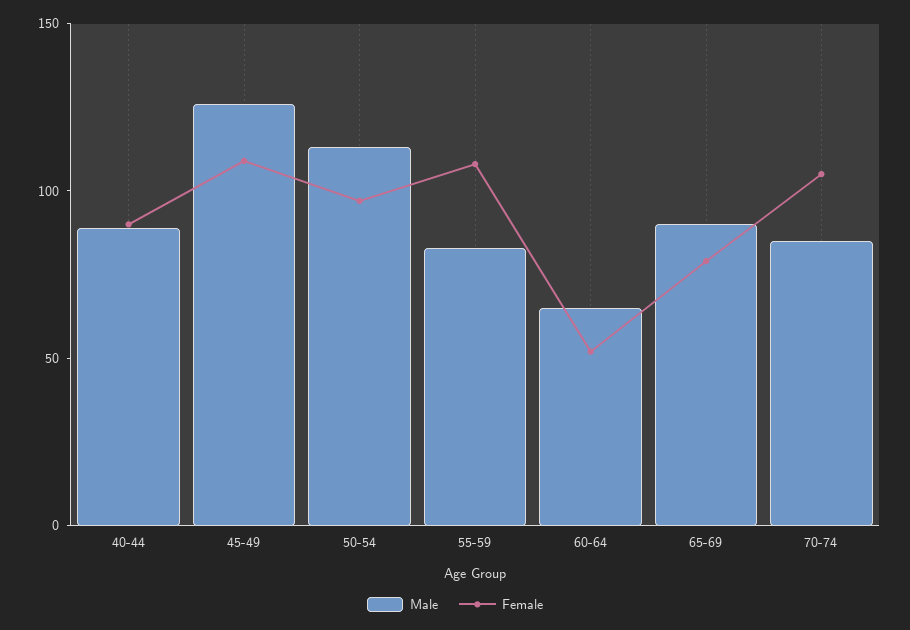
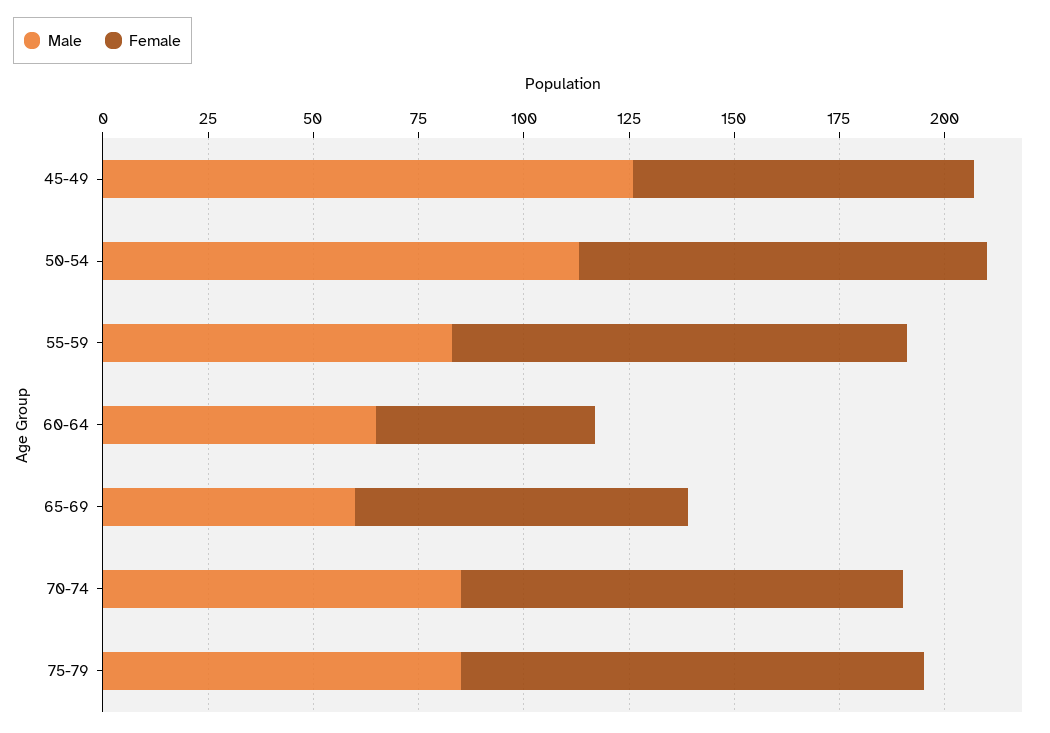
Male, 40-44: 90 -> none
Female, 40-44: 90 -> none
Female, 45-49: 110 -> 80
Male, 65-69: 90 -> 60
Male, 75-79: none -> 85
Female, 75-79: none -> 110

